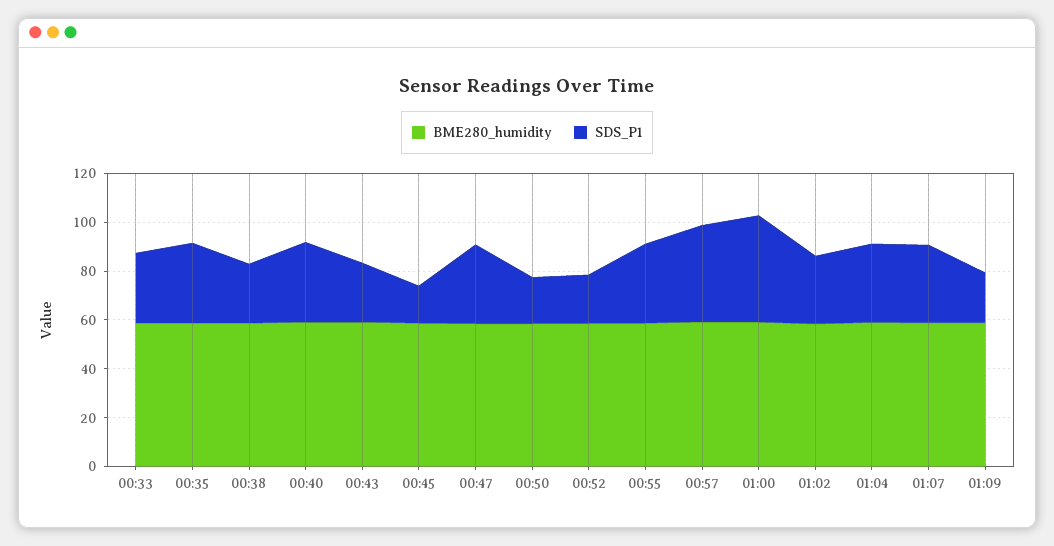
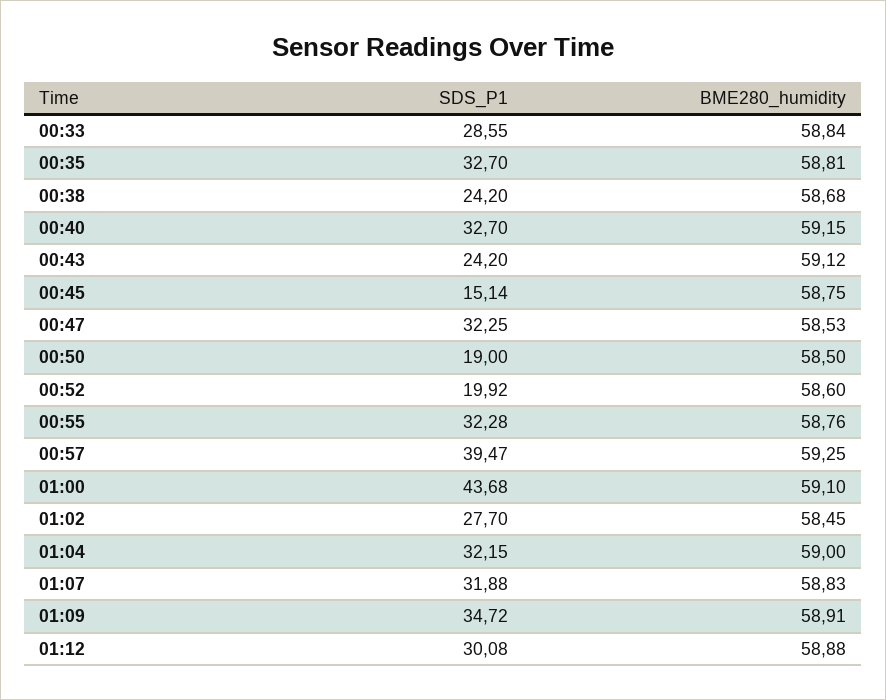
SDS_P1, 01:09: 20 -> 34.72
SDS_P1, 01:12: none -> 30.08
BME280_humidity, 01:12: none -> 58.88

